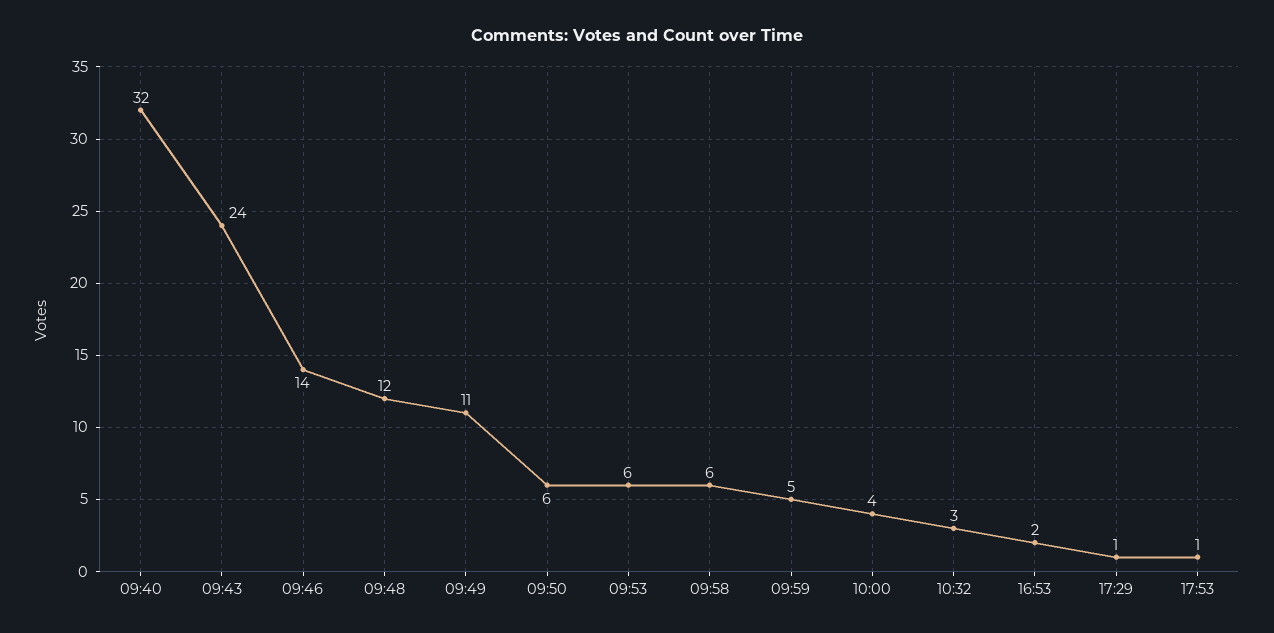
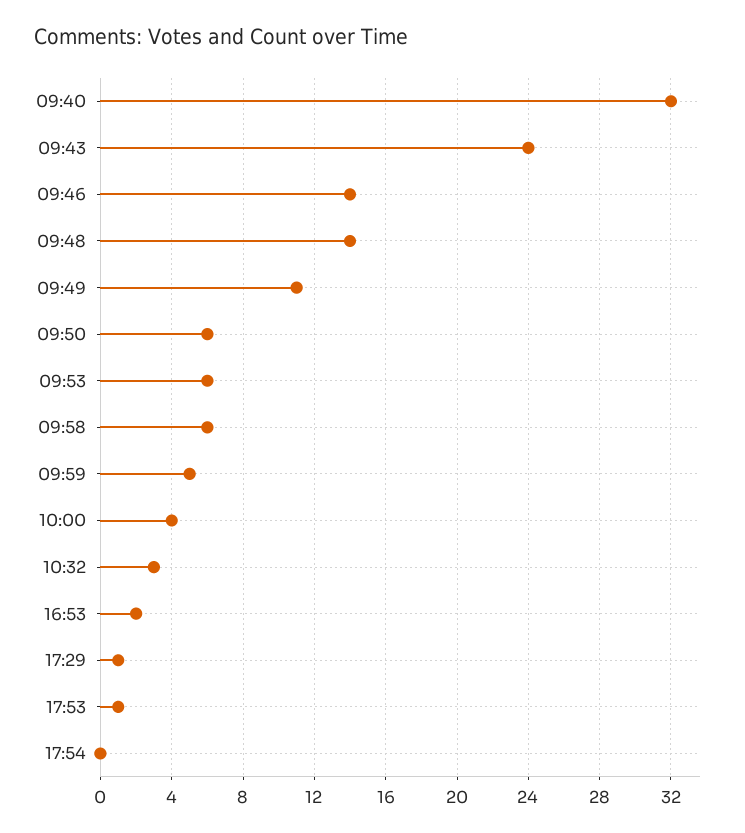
09:48: 12 -> 14
17:54: none -> 0

